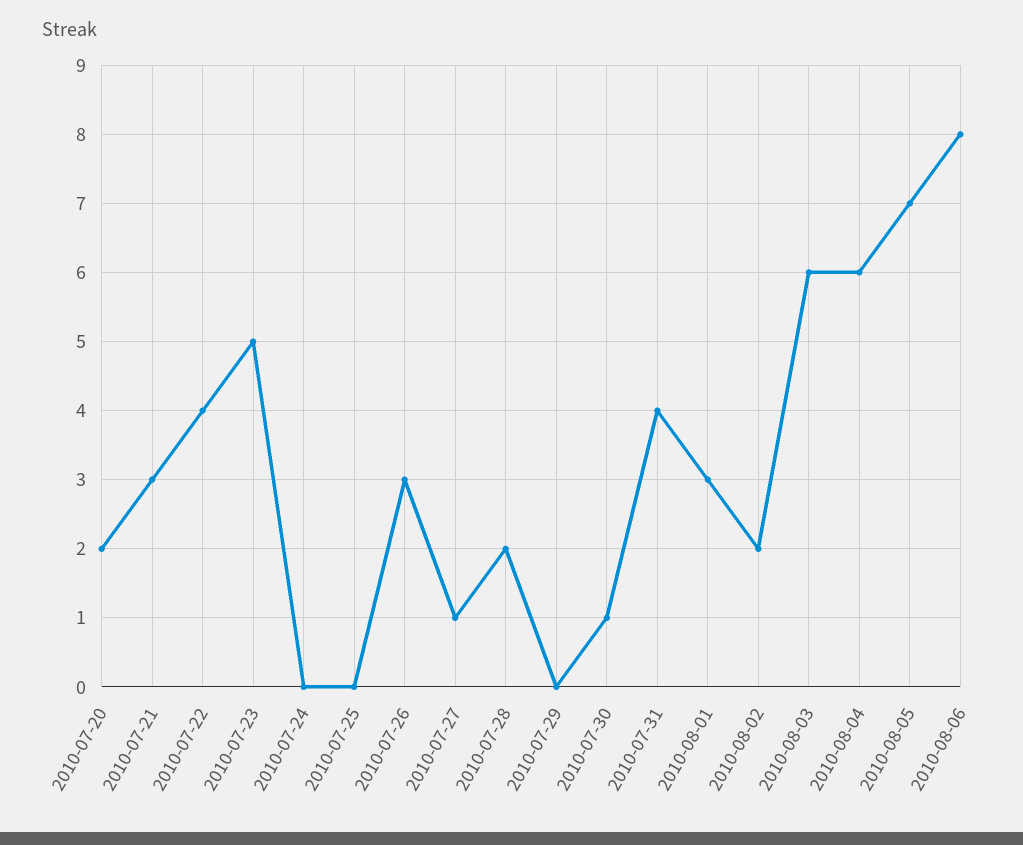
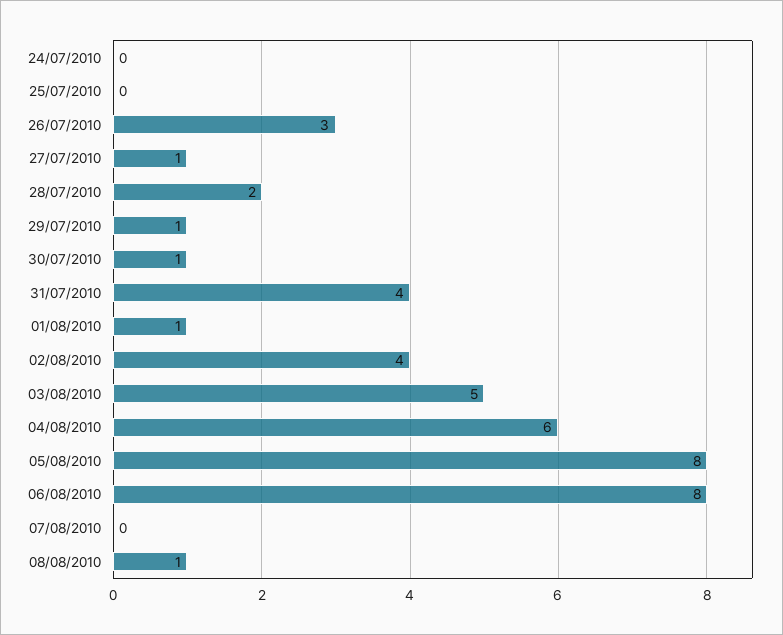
2010-07-20: 2 -> none
2010-07-21: 3 -> none
2010-07-22: 4 -> none
2010-07-23: 5 -> none
2010-07-29: 0 -> 1
2010-08-01: 3 -> 1
2010-08-02: 2 -> 4
2010-08-03: 6 -> 5
2010-08-05: 7 -> 8
07/08/2010: none -> 0
08/08/2010: none -> 1

